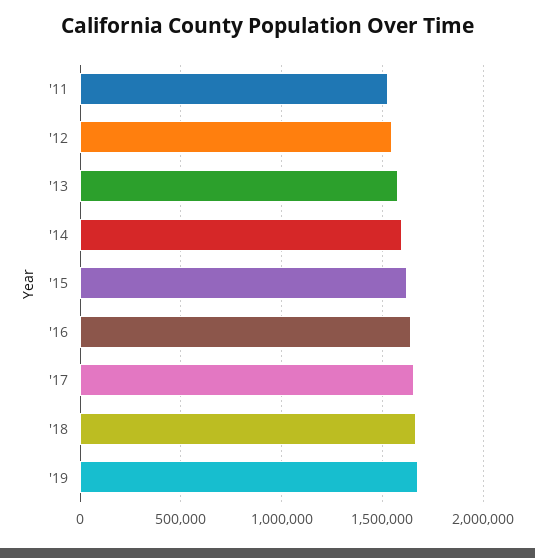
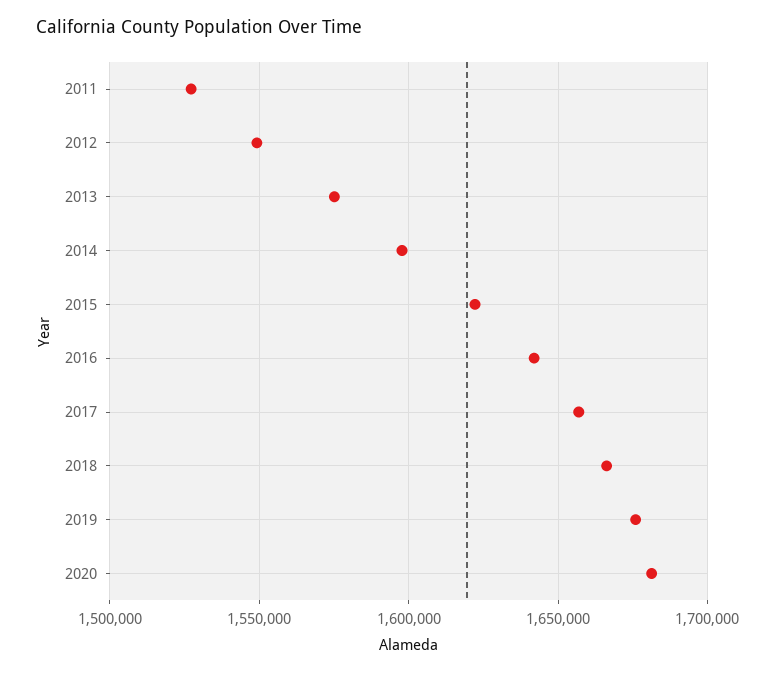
2020: none -> 1680000

